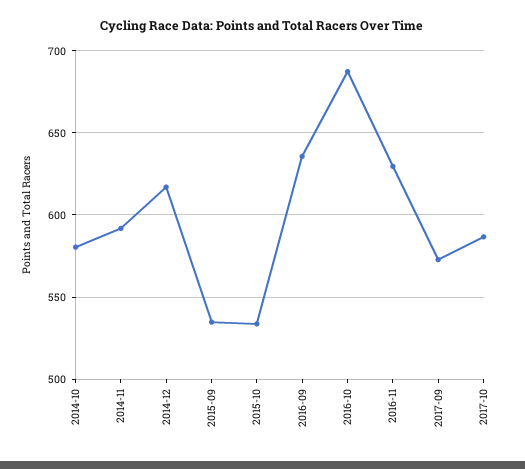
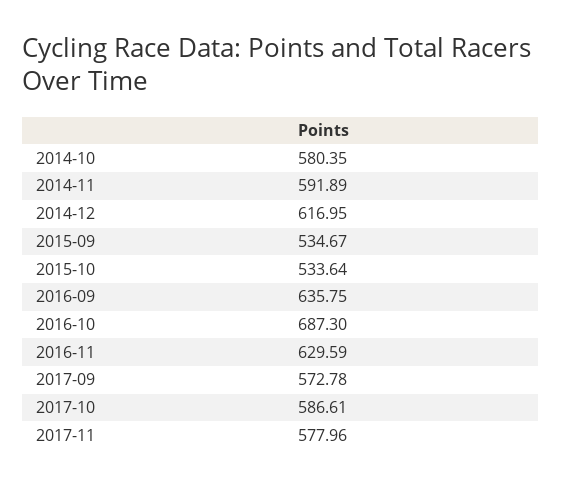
2017-11: none -> 577.96

